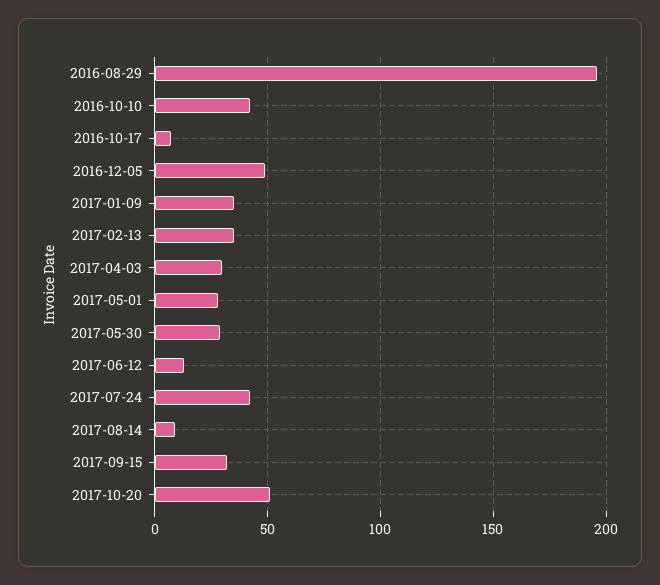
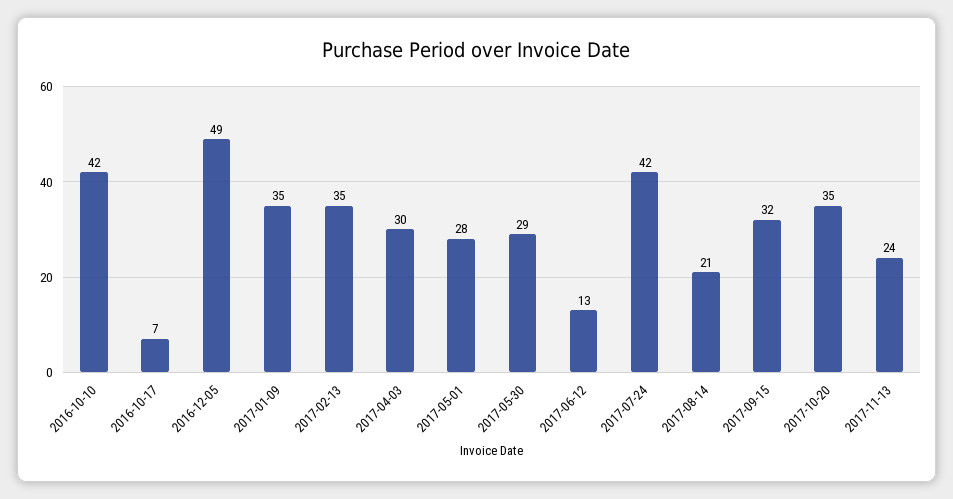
2016-08-29: 195 -> none
2017-08-14: 10 -> 21
2017-10-20: 50 -> 35
2017-11-13: none -> 24

